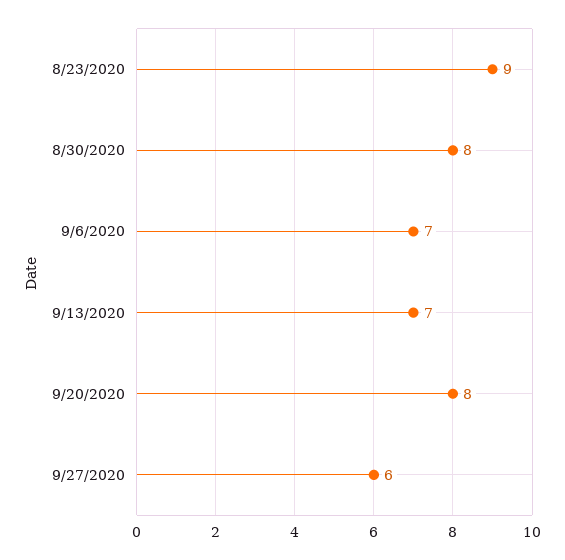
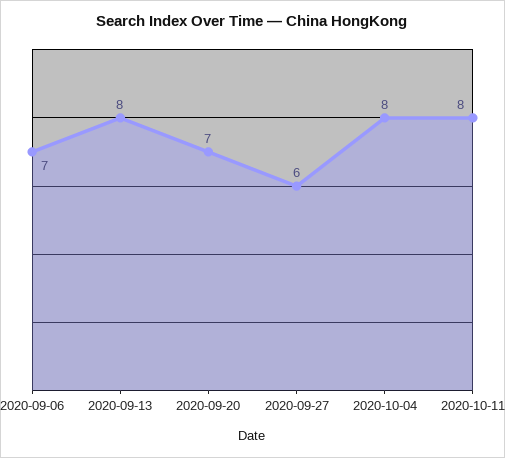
8/23/2020: 9 -> none
8/30/2020: 8 -> none
9/13/2020: 7 -> 8
9/20/2020: 8 -> 7
2020-10-04: none -> 8
2020-10-11: none -> 8

